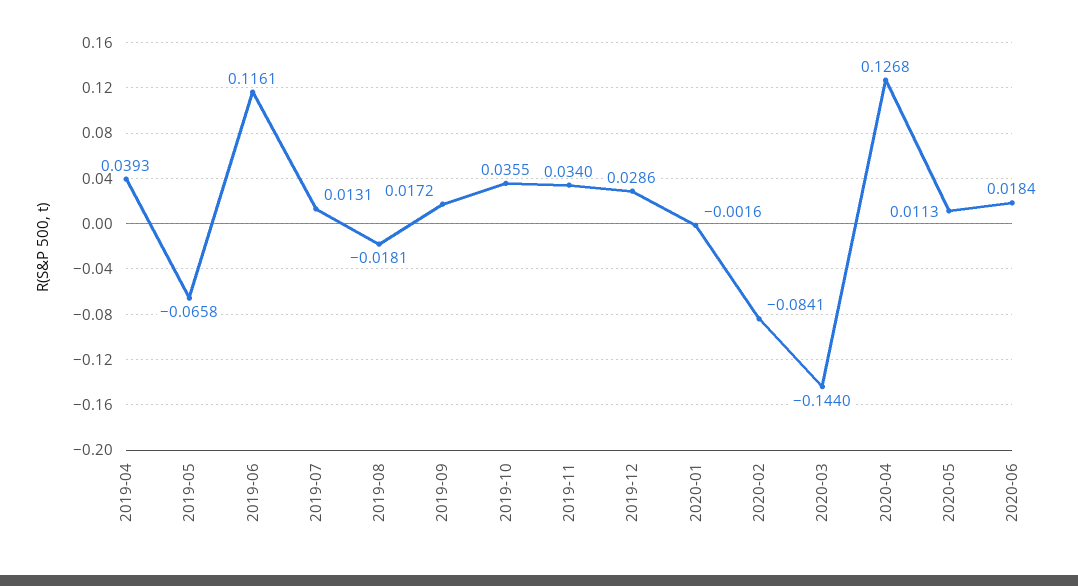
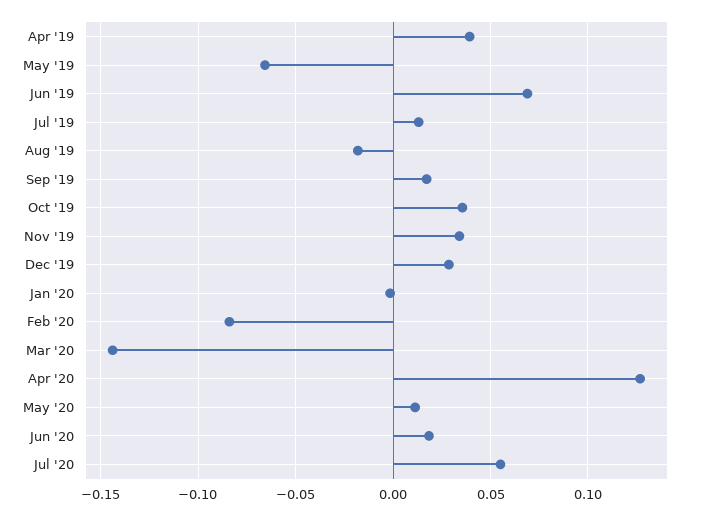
2019-06: 0.1161 -> 0.07
Jul '20: none -> 0.055

